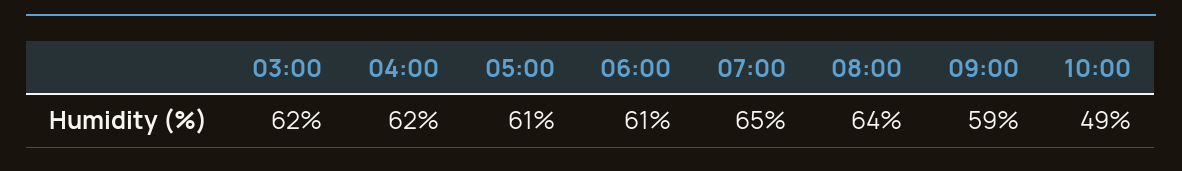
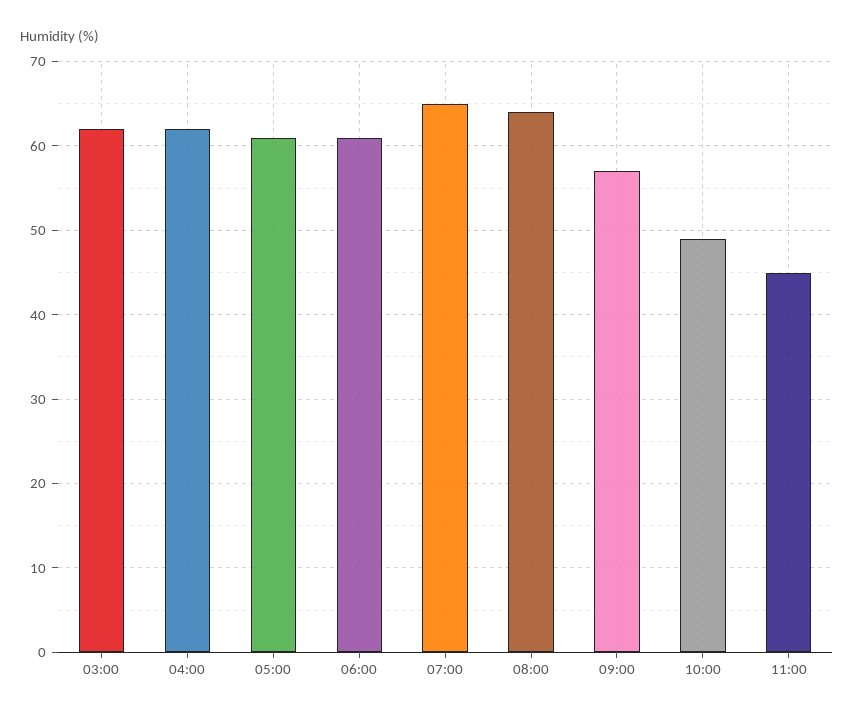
09:00: 59 -> 57
11:00: none -> 45

